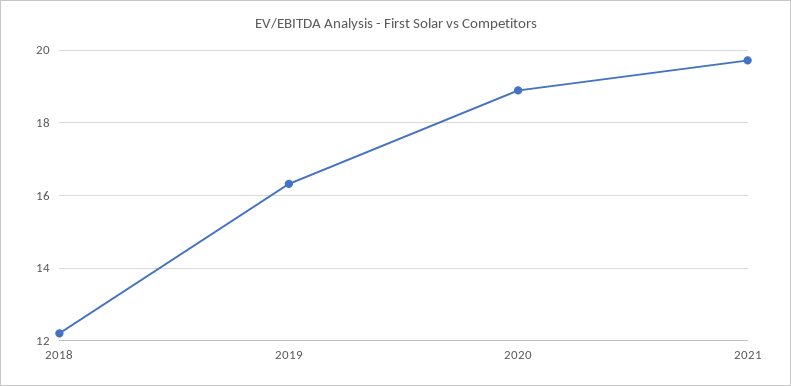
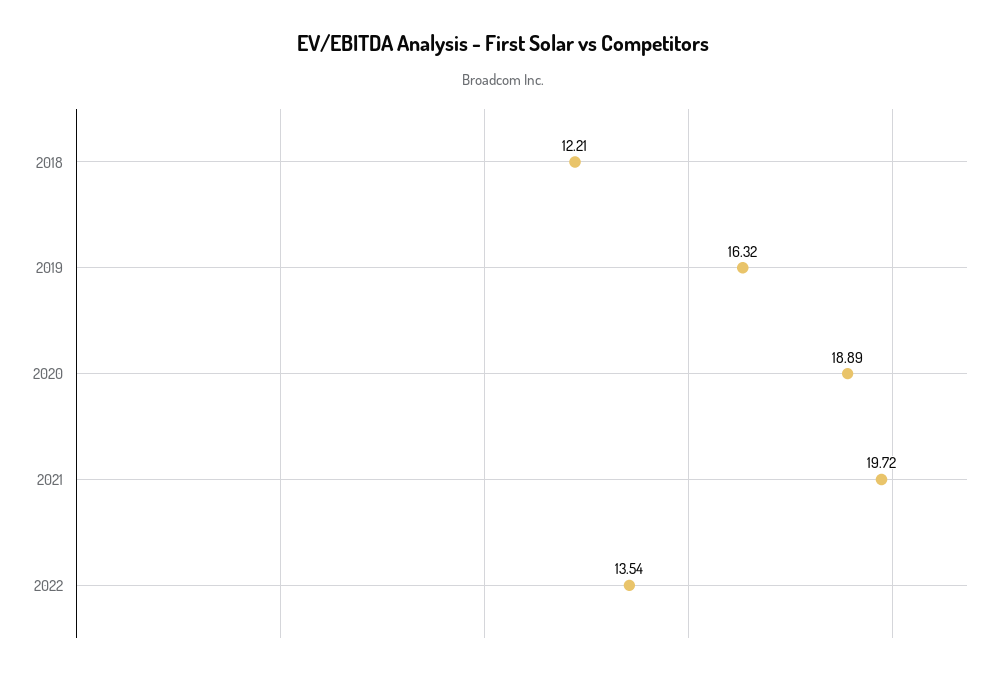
2022: none -> 13.54

